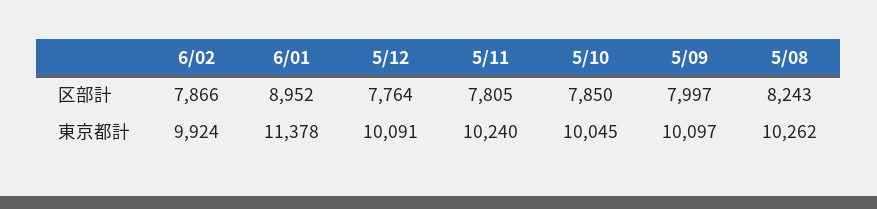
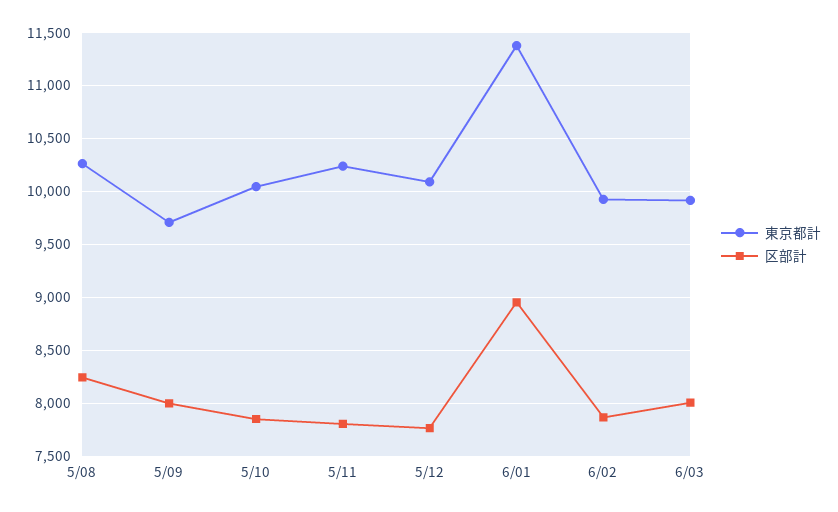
東京都計, 5/09: 10097 -> 9700
東京都計, 6/03: none -> 9900
区部計, 6/03: none -> 8000

